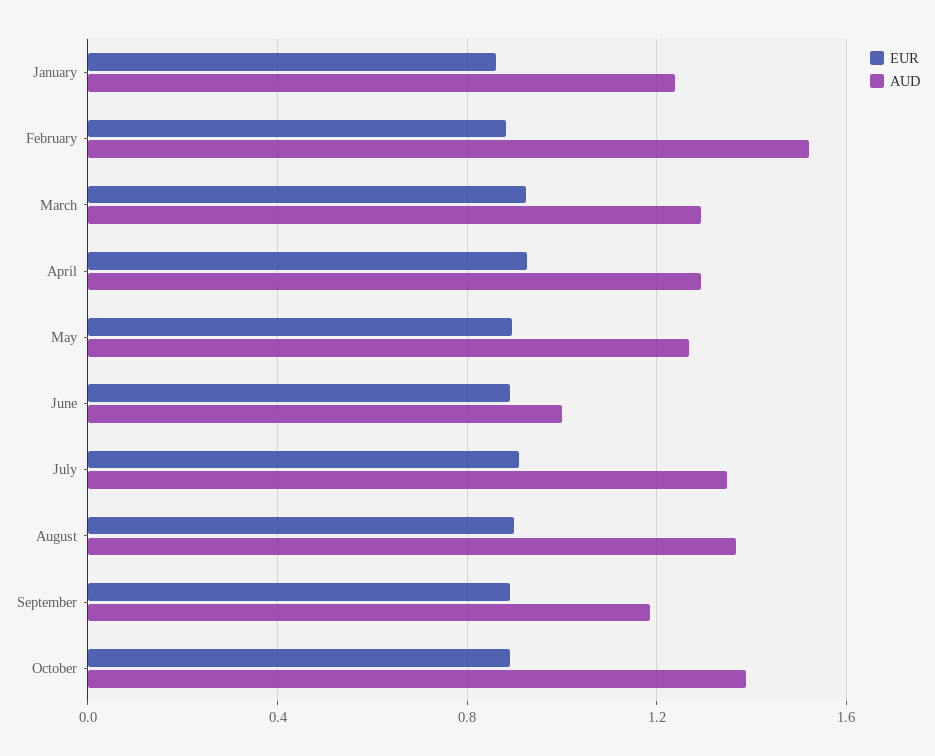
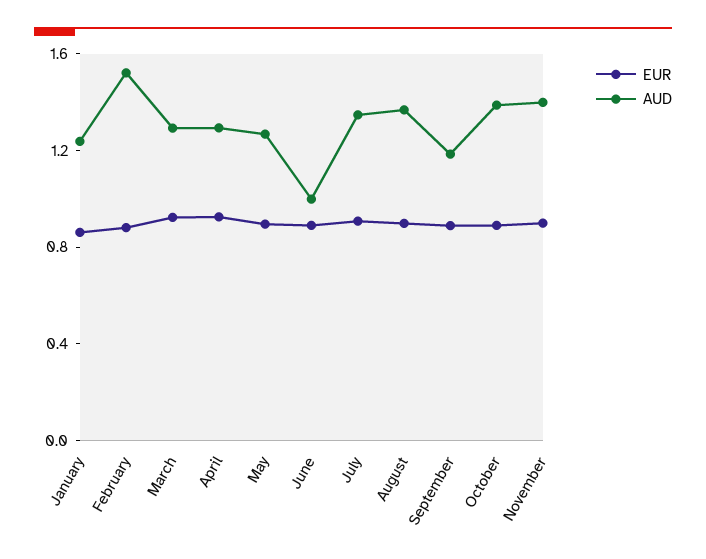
EUR, November: none -> 0.9
AUD, November: none -> 1.4

